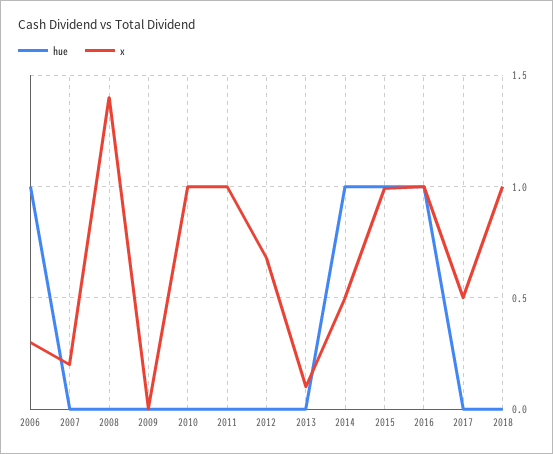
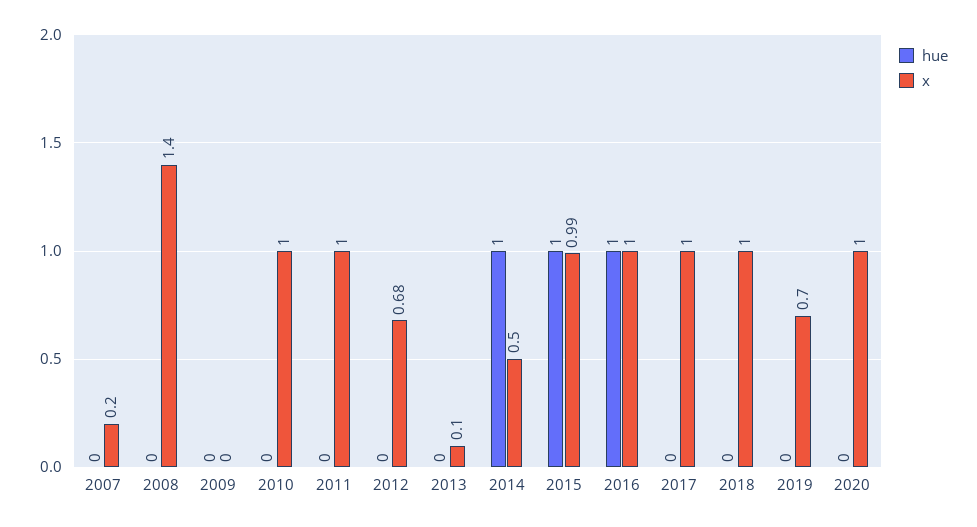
hue, 2006: 1 -> none
x, 2006: 0.3 -> none
x, 2017: 0.5 -> 1
hue, 2019: none -> 0
x, 2019: none -> 0.7
hue, 2020: none -> 0
x, 2020: none -> 1

